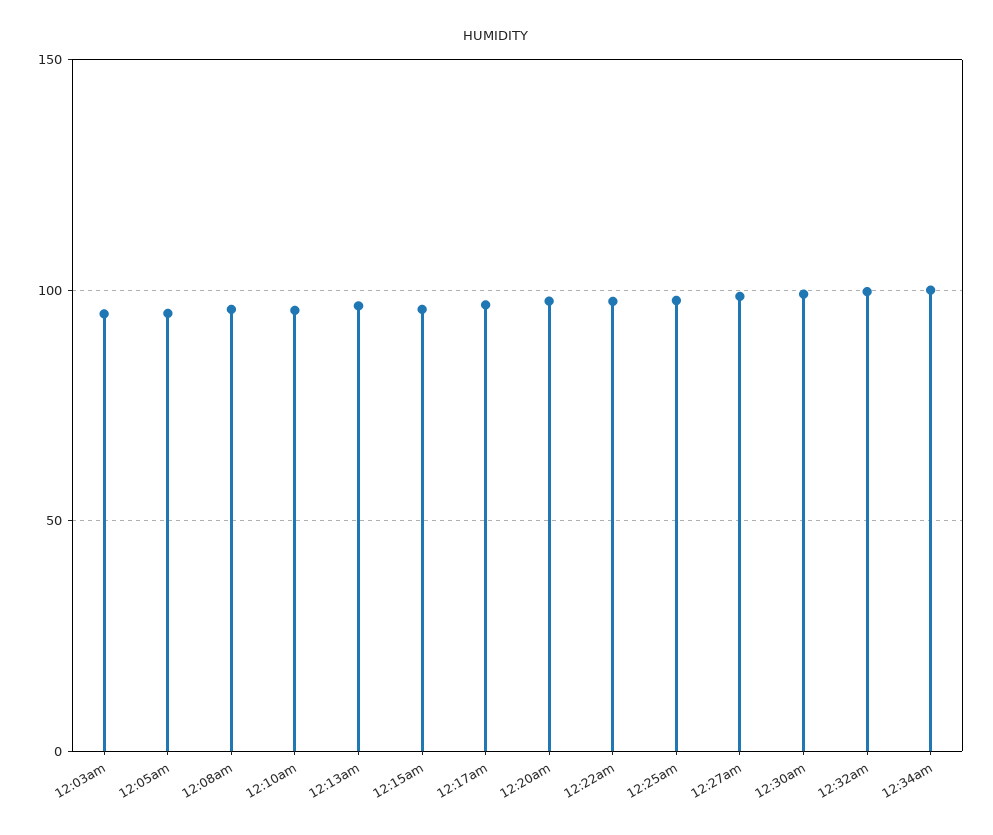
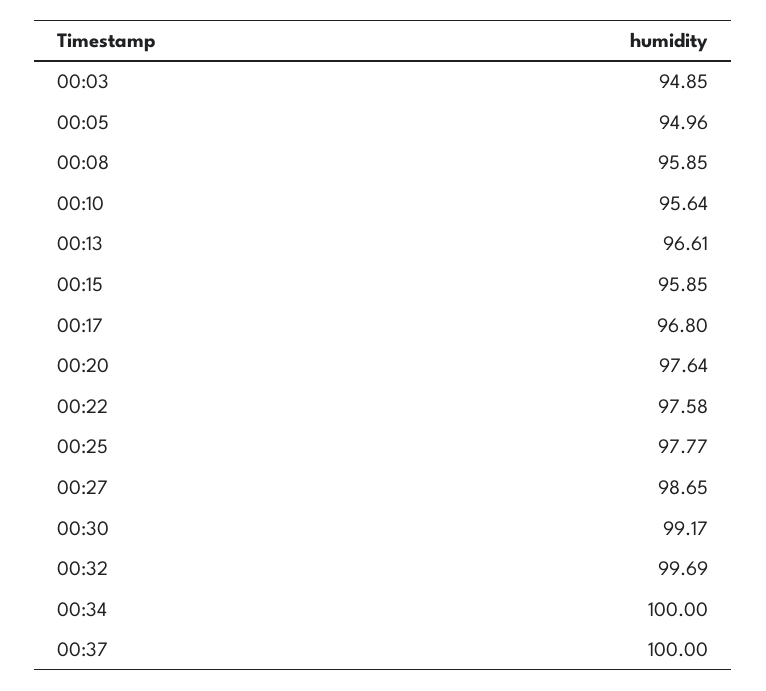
00:37: none -> 100

